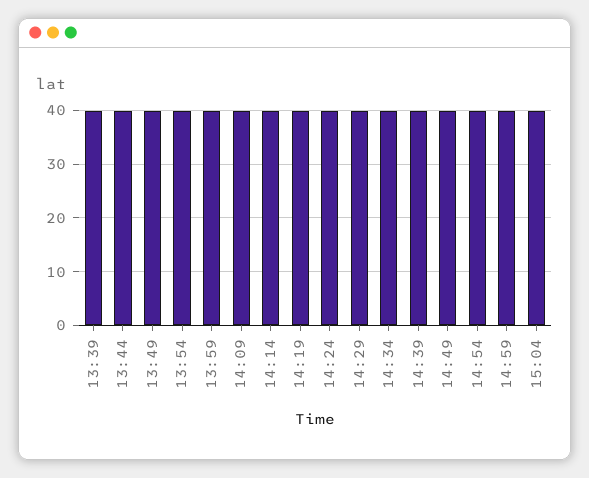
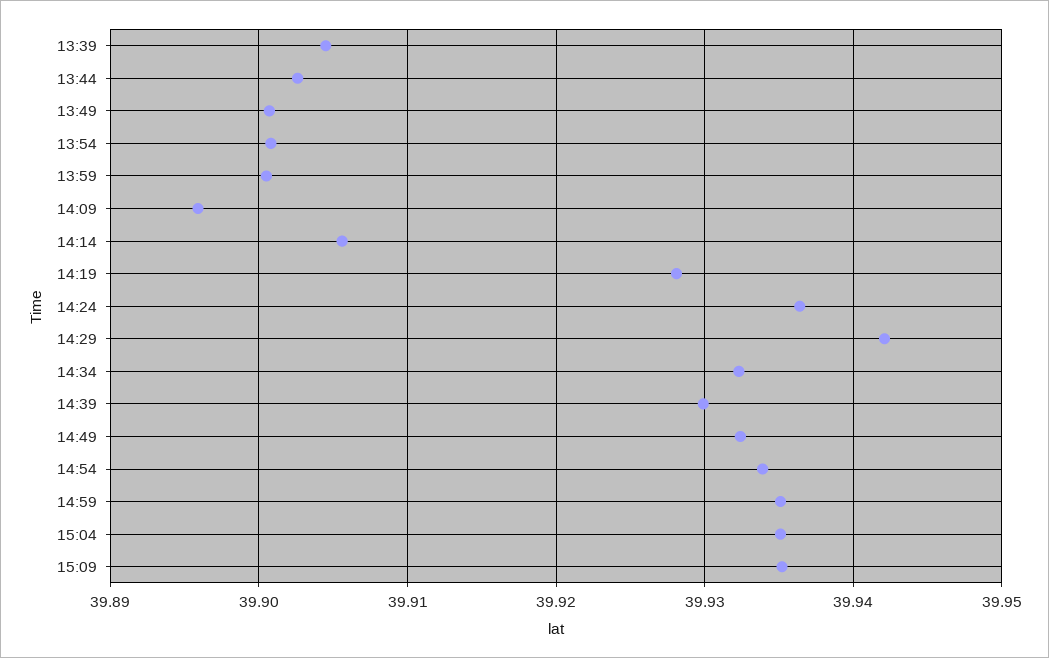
15:09: none -> 39.935

